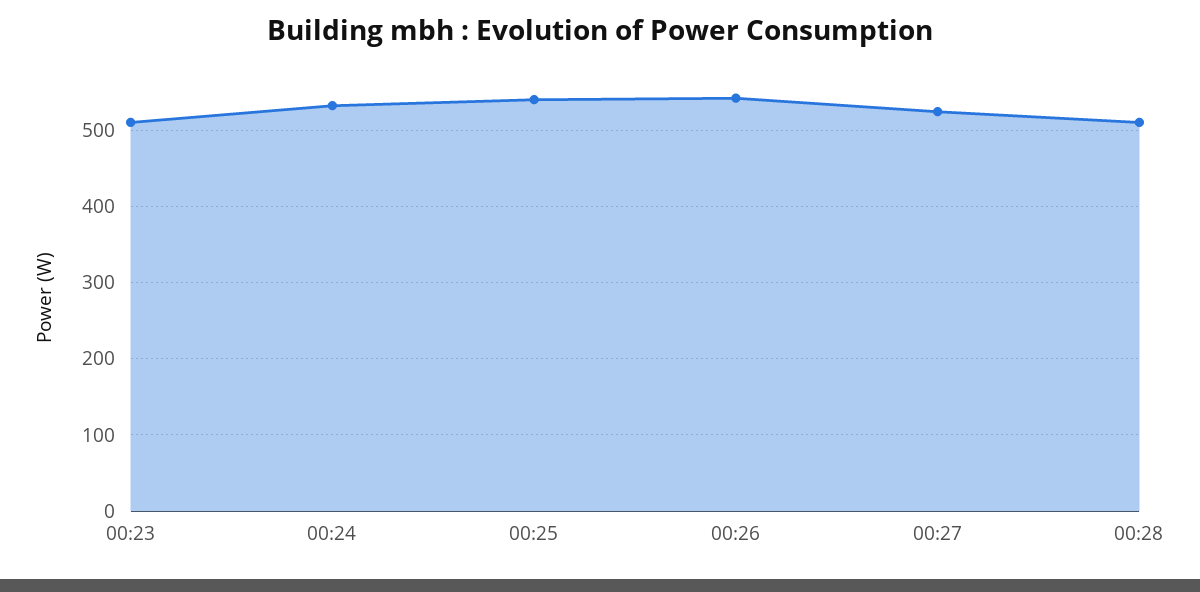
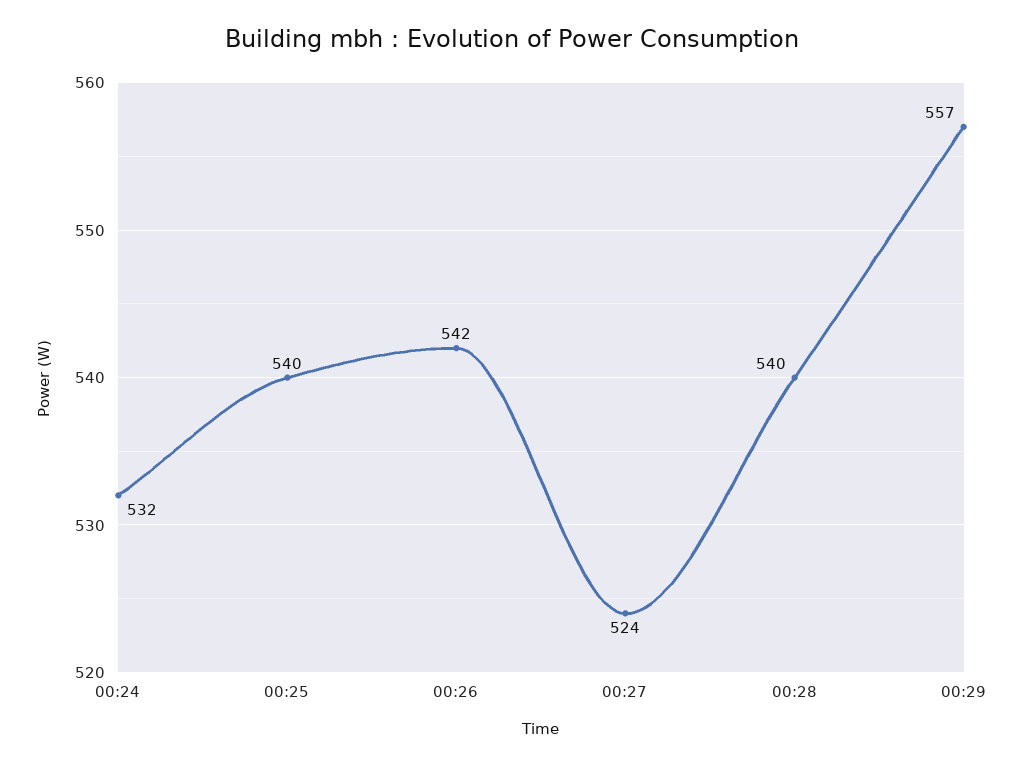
00:23: 510 -> none
00:28: 510 -> 540
00:29: none -> 557

